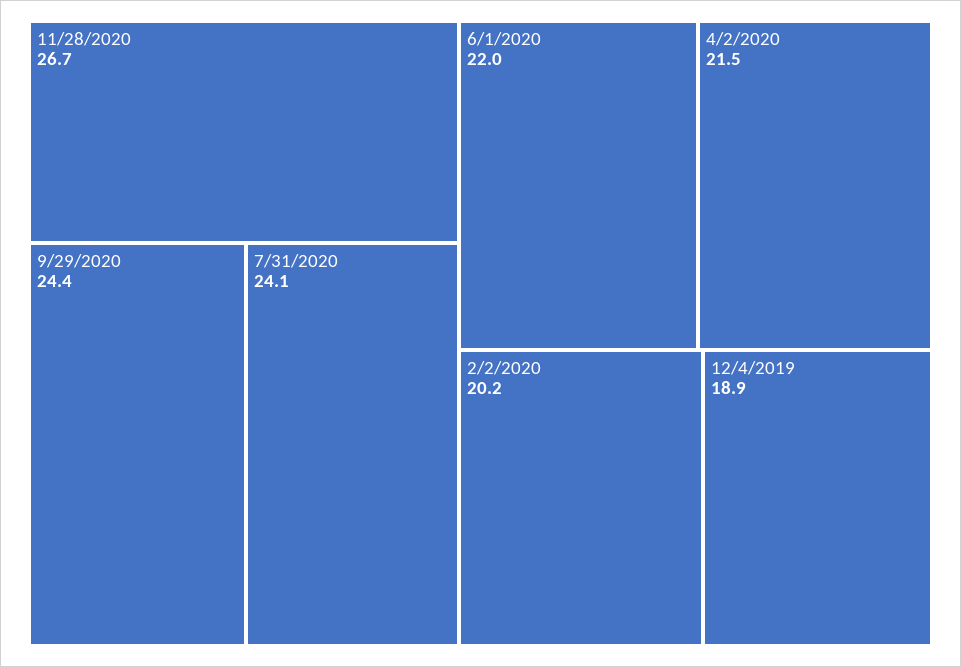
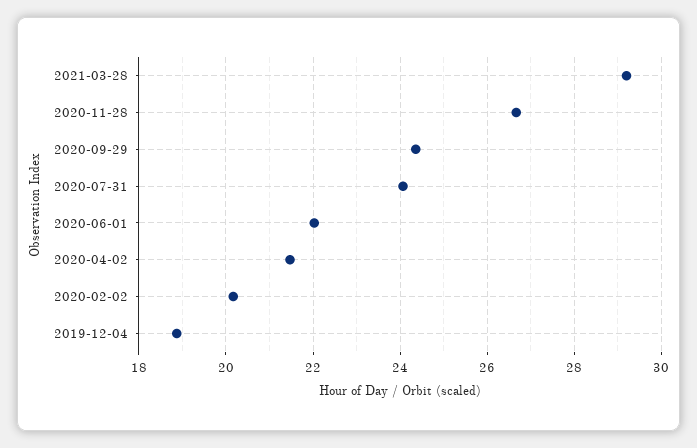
2021-03-28: none -> 29.2

